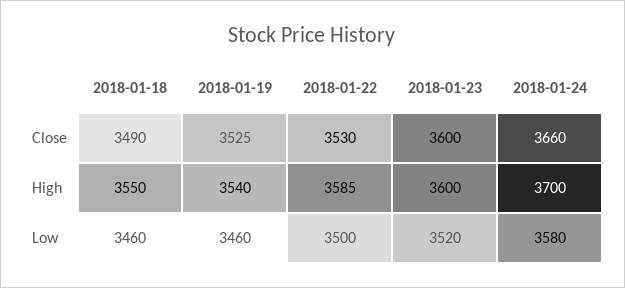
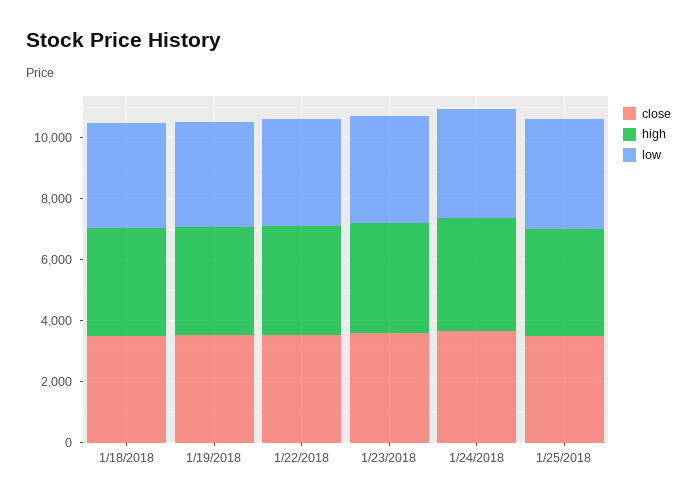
Close, 1/25/2018: none -> 3500
High, 1/25/2018: none -> 3500
Low, 1/25/2018: none -> 3500

